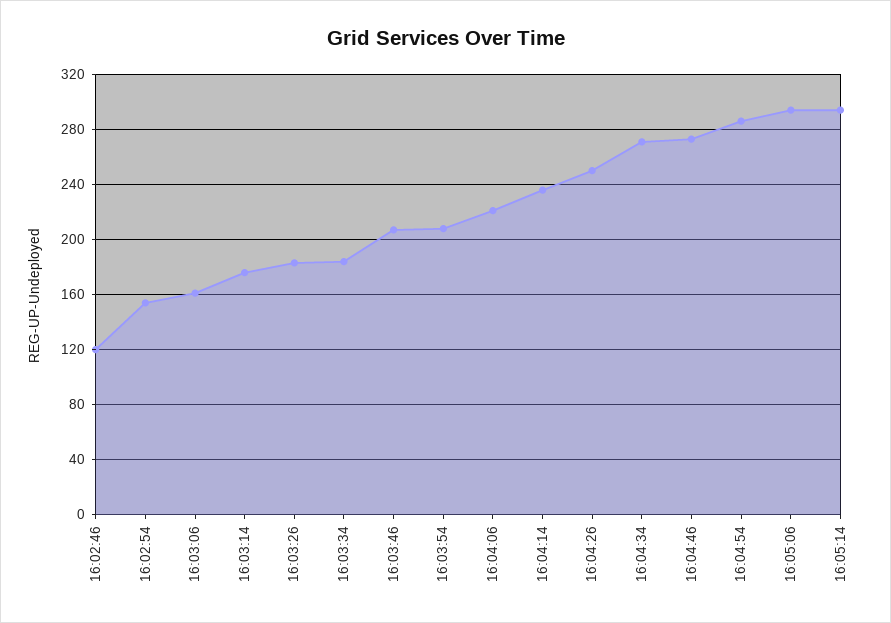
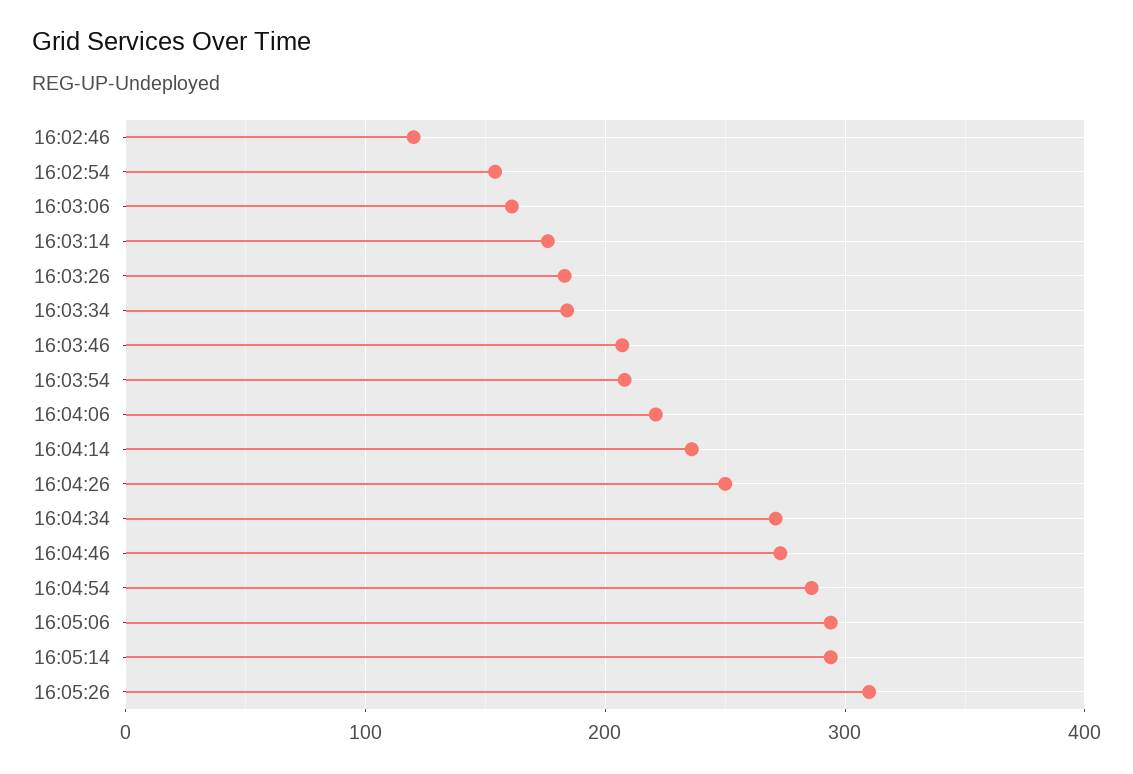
16:05:26: none -> 310

